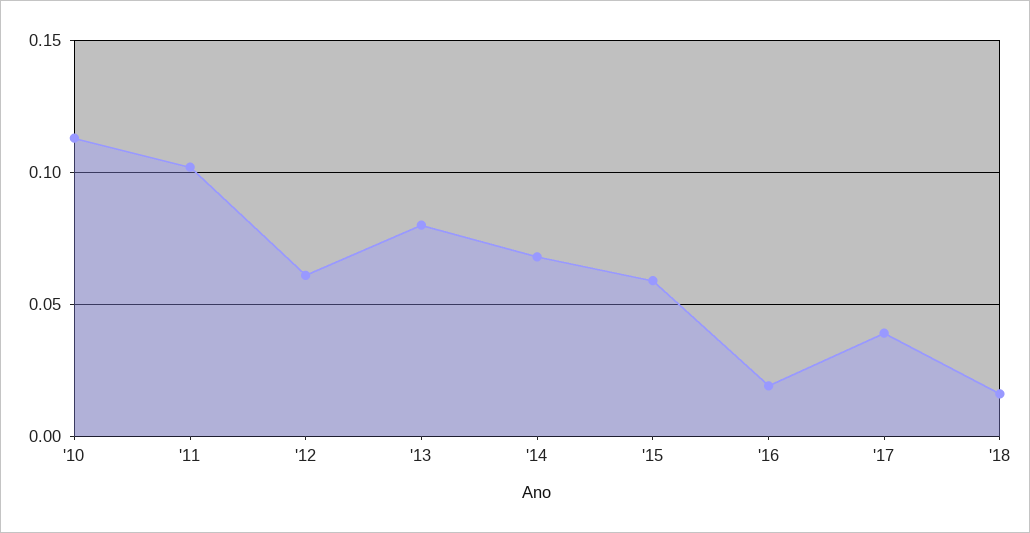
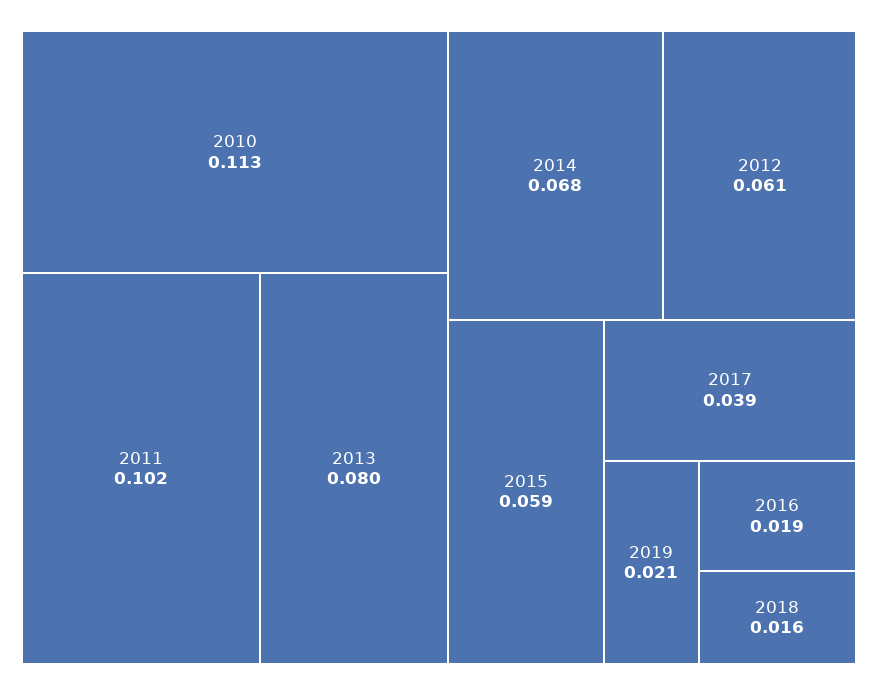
2019: none -> 0.021

